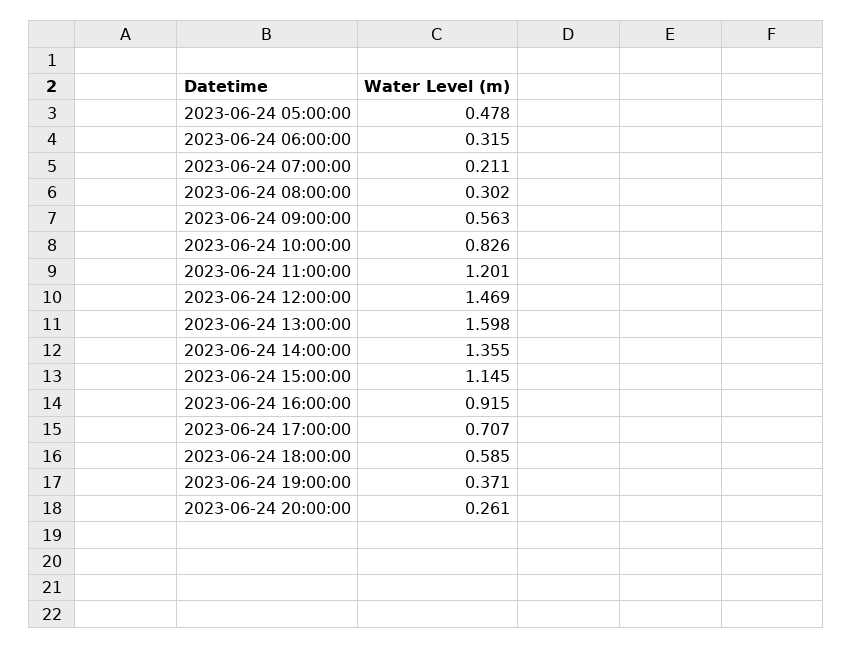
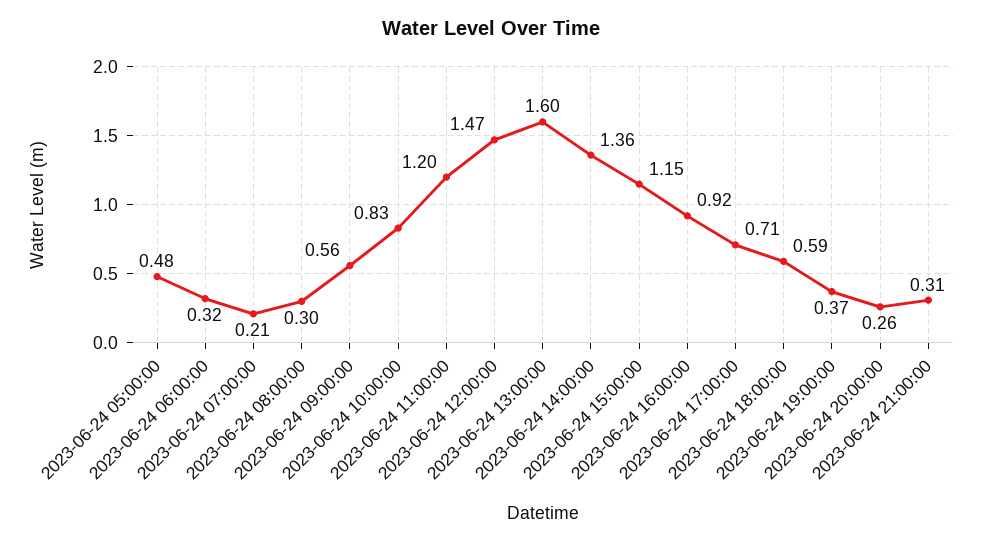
2023-06-24 21:00:00: none -> 0.31

